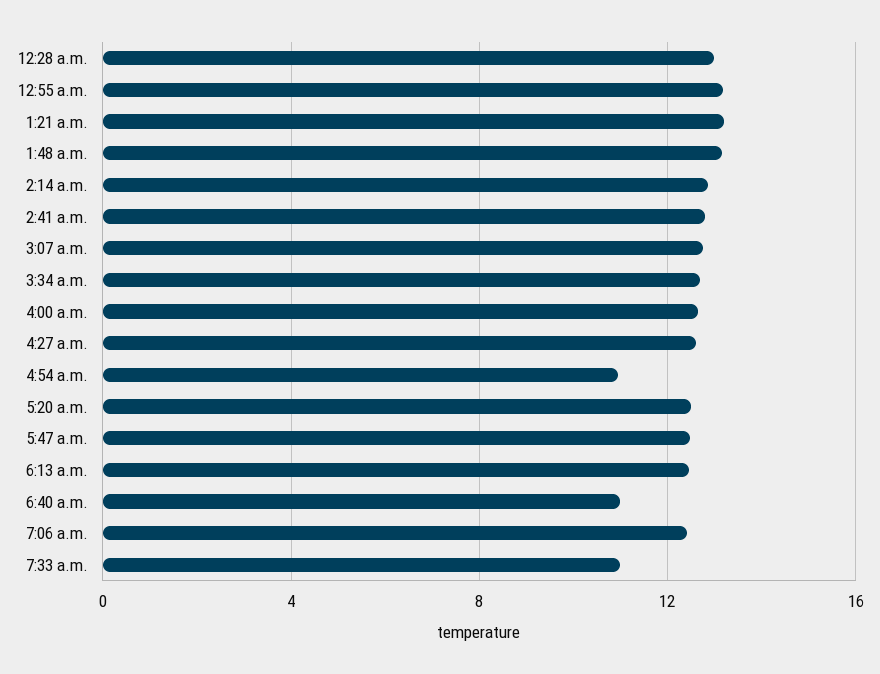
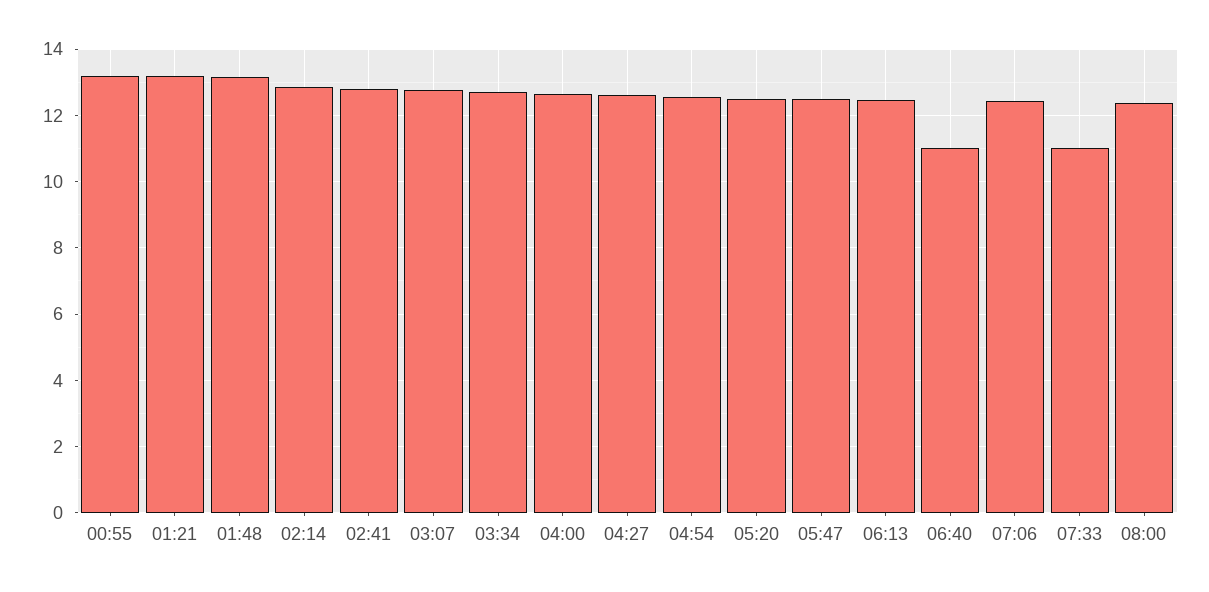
12:28 a.m.: 13 -> none
4:54 a.m.: 11 -> 12.6
08:00: none -> 12.4

